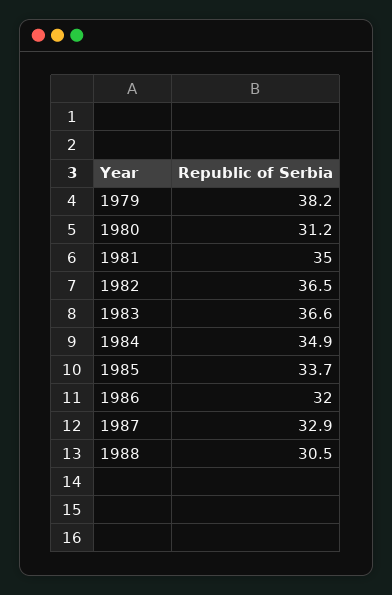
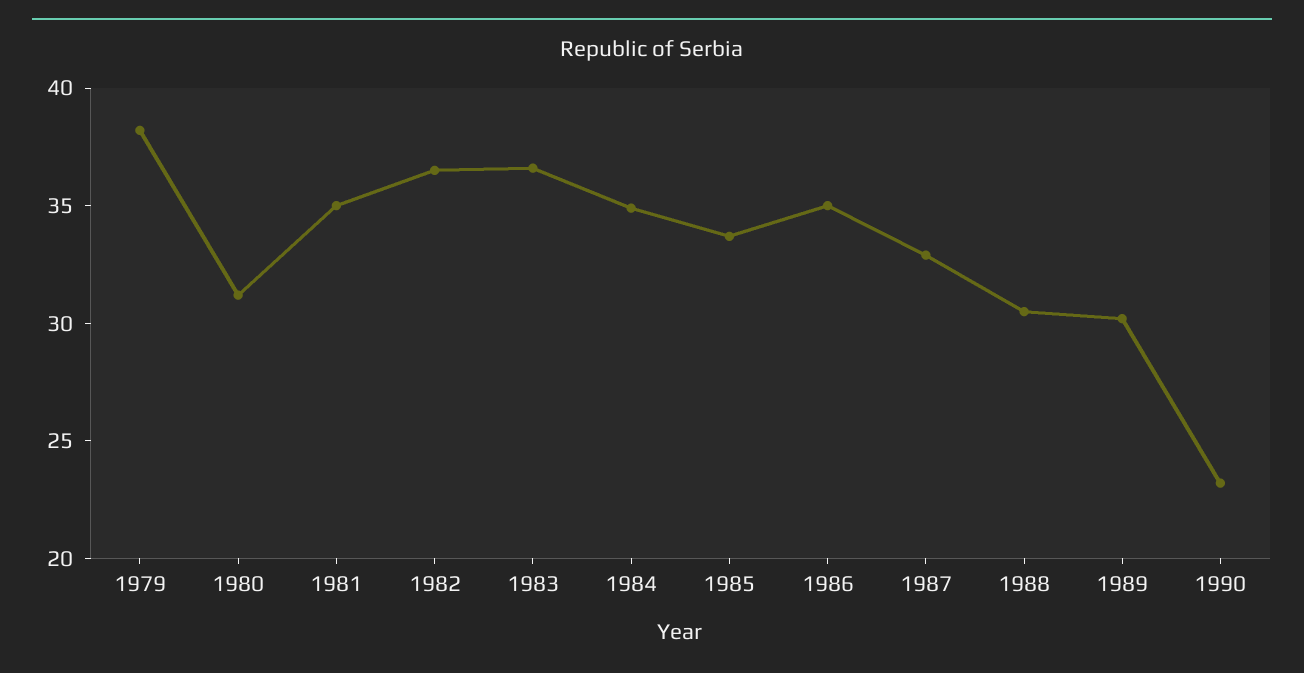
1986: 32 -> 35
1989: none -> 30
1990: none -> 23

